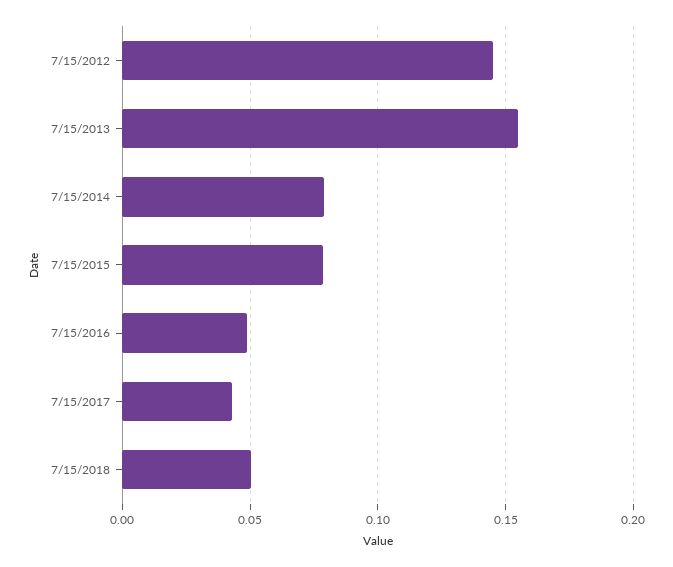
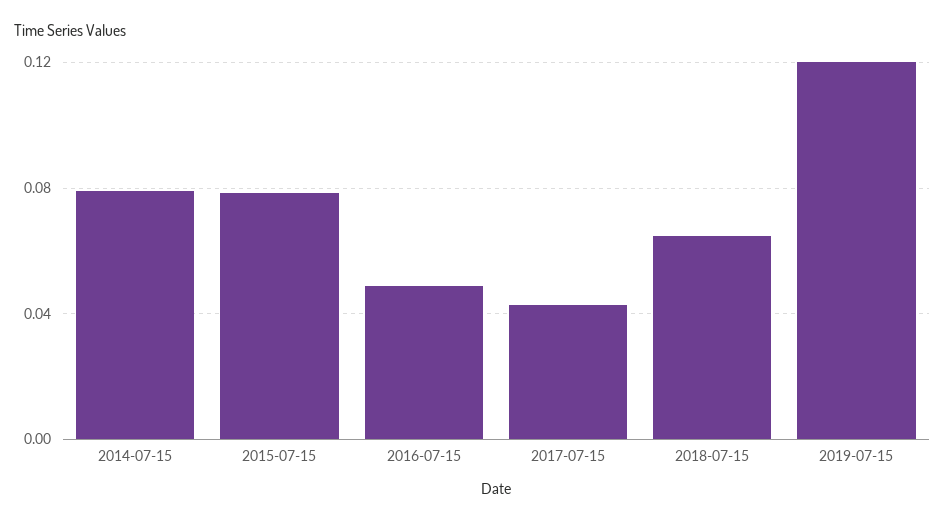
7/15/2012: 0.145 -> none
7/15/2013: 0.155 -> none
7/15/2018: 0.05 -> 0.065
2019-07-15: none -> 0.12

